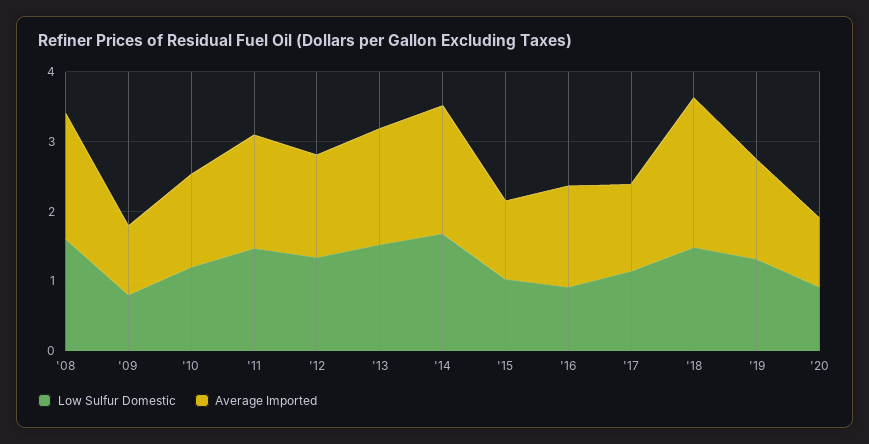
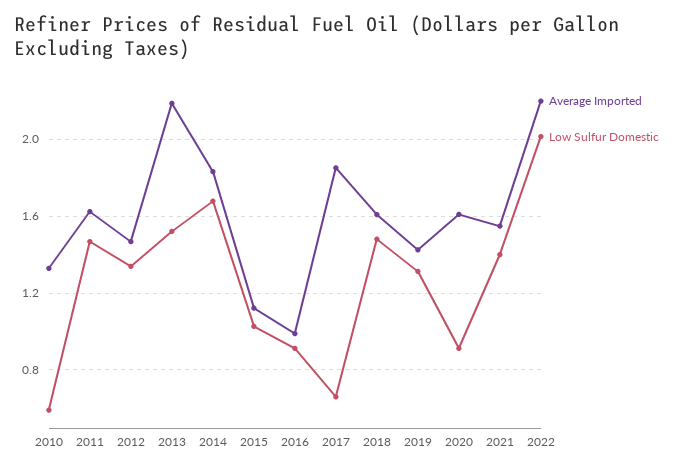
Low Sulfur Domestic, '08: 1.6 -> none
Average Imported, '08: 1.8 -> none
Low Sulfur Domestic, '09: 0.8 -> none
Average Imported, '09: 1 -> none
Low Sulfur Domestic, '10: 1.2 -> 0.6
Average Imported, '13: 1.6 -> 2.2
Average Imported, '16: 1.4 -> 1
Low Sulfur Domestic, '17: 1.2 -> 0.65
Average Imported, '17: 1.2 -> 1.85
Average Imported, '18: 2.2 -> 1.6
Average Imported, '20: 1 -> 1.6
Average Imported, 2021: none -> 1.55
Low Sulfur Domestic, 2021: none -> 1.4
Average Imported, 2022: none -> 2.2
Low Sulfur Domestic, 2022: none -> 2

